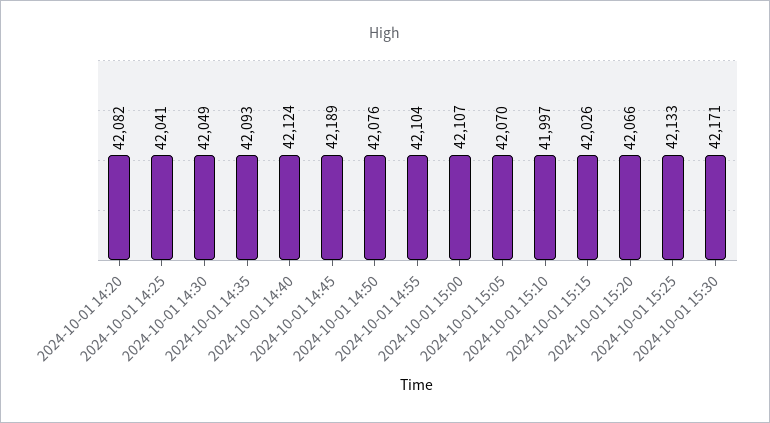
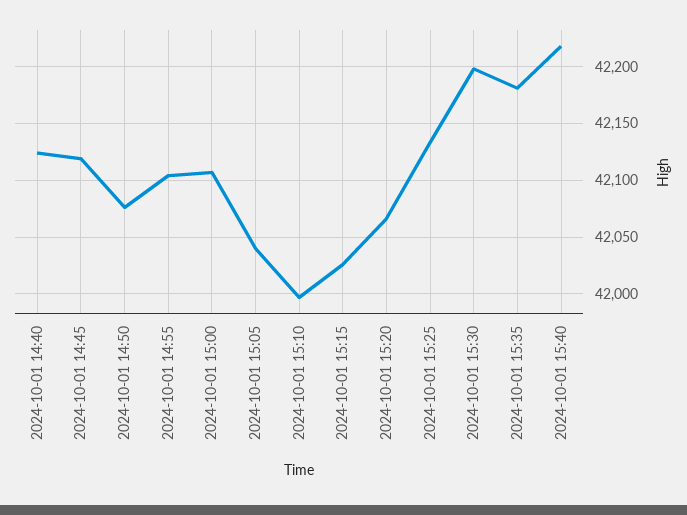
2024-10-01 14:20: 42082 -> none
2024-10-01 14:25: 42041 -> none
2024-10-01 14:30: 42049 -> none
2024-10-01 14:35: 42093 -> none
2024-10-01 14:45: 42189 -> 42120
2024-10-01 15:05: 42070 -> 42040
2024-10-01 15:30: 42171 -> 42200
2024-10-01 15:35: none -> 42180
2024-10-01 15:40: none -> 42220

